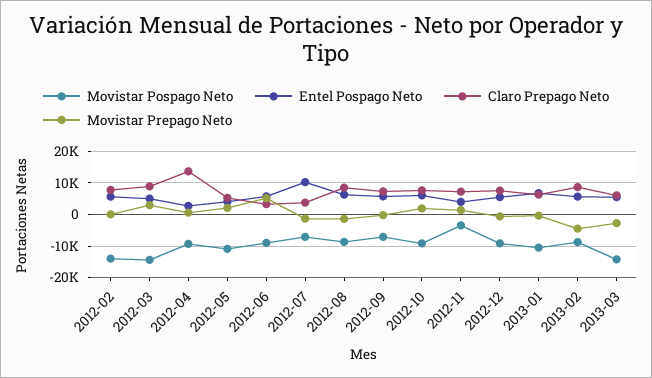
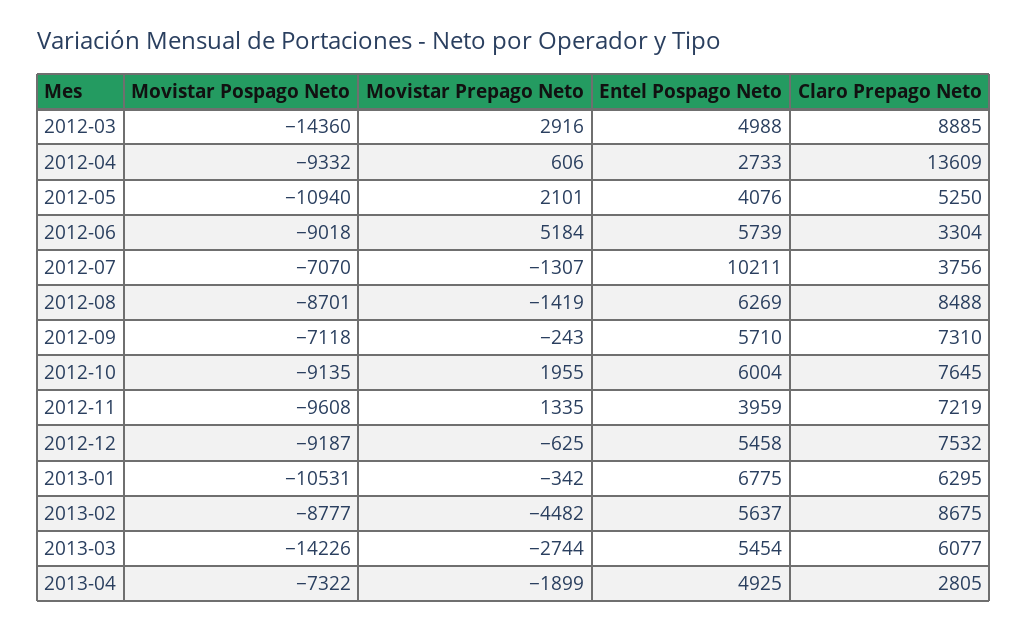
Movistar Pospago Neto, 2012-02: -14000 -> none
Entel Pospago Neto, 2012-02: 6000 -> none
Claro Prepago Neto, 2012-02: 8000 -> none
Movistar Prepago Neto, 2012-02: 0 -> none
Movistar Pospago Neto, 2012-11: -4000 -> -9608
Movistar Pospago Neto, 2013-04: none -> -7322
Movistar Prepago Neto, 2013-04: none -> -1899
Entel Pospago Neto, 2013-04: none -> 4925
Claro Prepago Neto, 2013-04: none -> 2805

